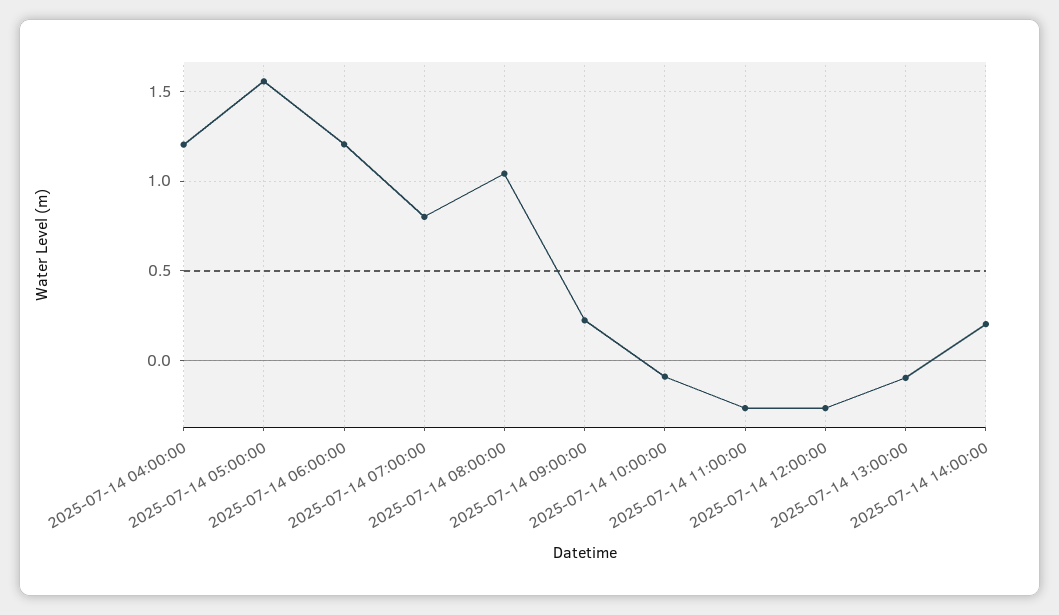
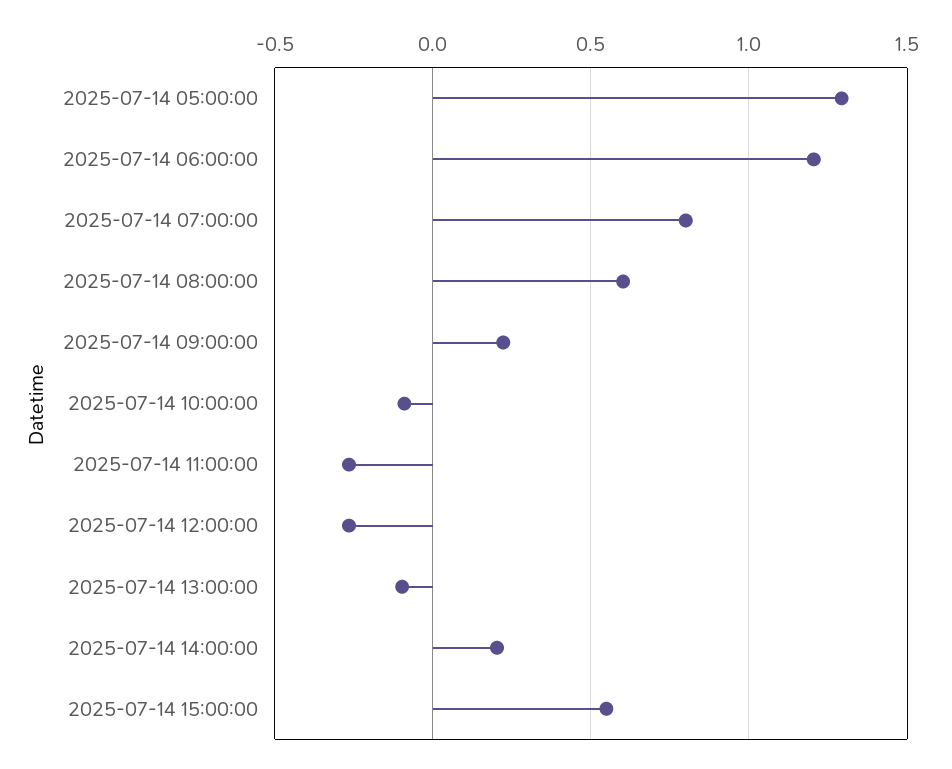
2025-07-14 04:00:00: 1.2 -> none
2025-07-14 05:00:00: 1.55 -> 1.3
2025-07-14 08:00:00: 1.05 -> 0.6
2025-07-14 15:00:00: none -> 0.55

